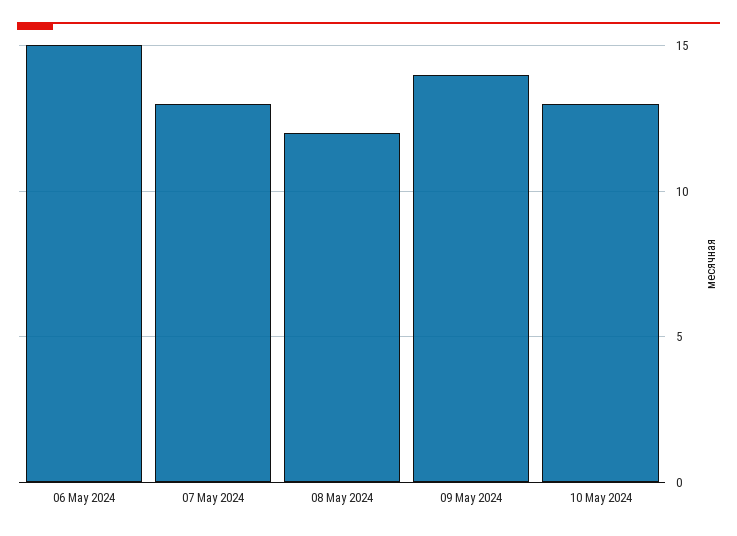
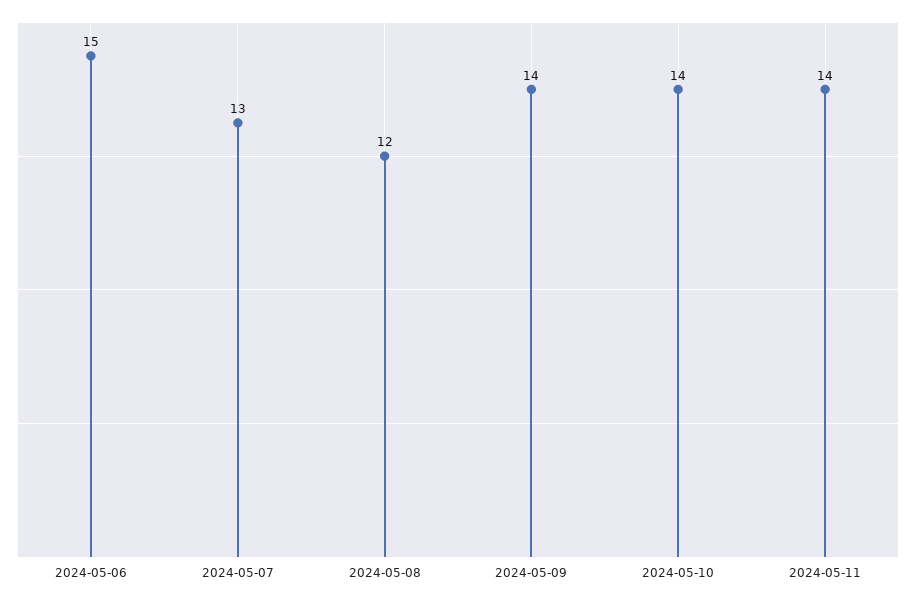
10 May 2024: 13 -> 14
2024-05-11: none -> 14

